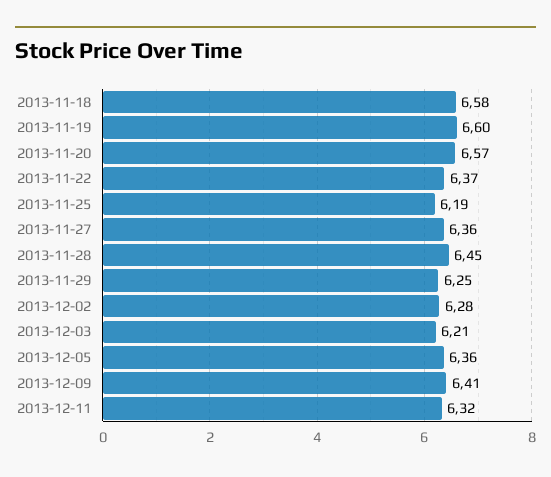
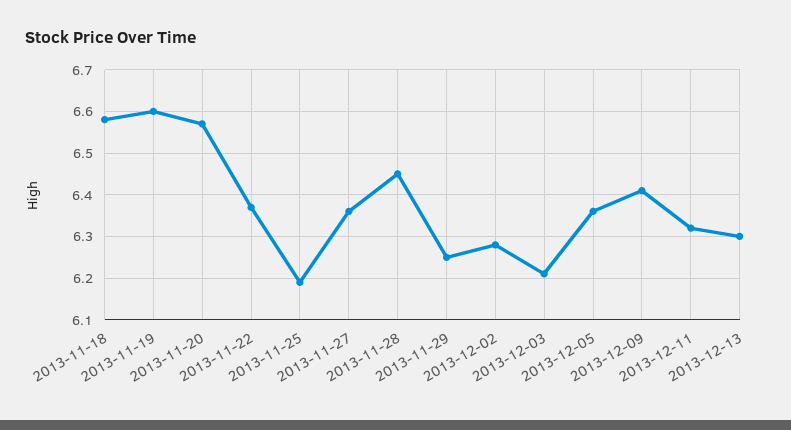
2013-12-13: none -> 6.3

